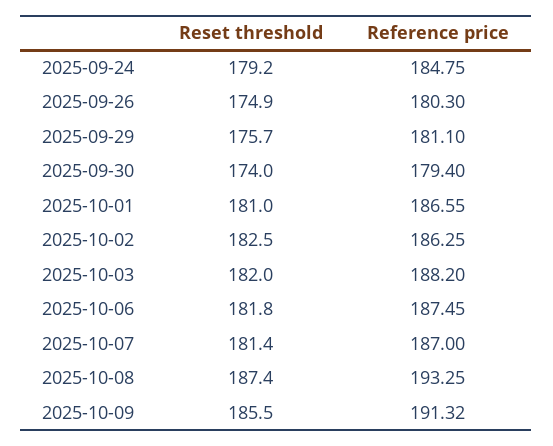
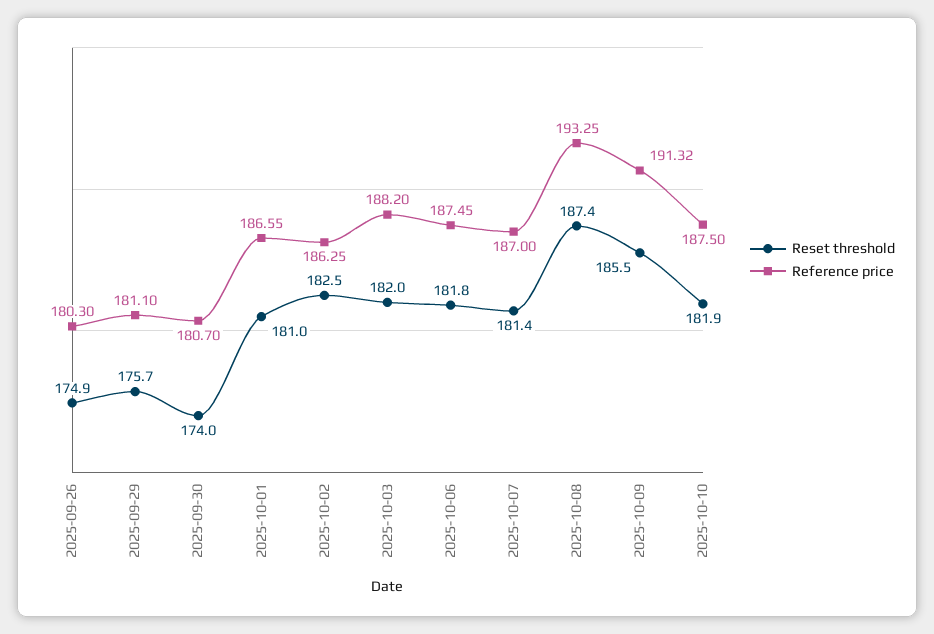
Reset threshold, 2025-09-24: 179.2 -> none
Reference price, 2025-09-24: 184.75 -> none
Reference price, 2025-09-30: 179.4 -> 180.7
Reset threshold, 2025-10-10: none -> 181.9
Reference price, 2025-10-10: none -> 187.5

